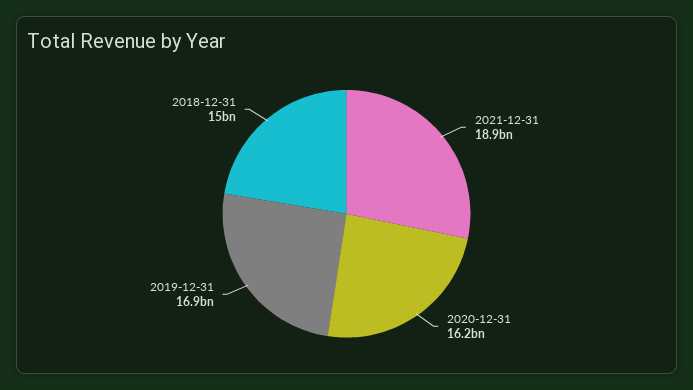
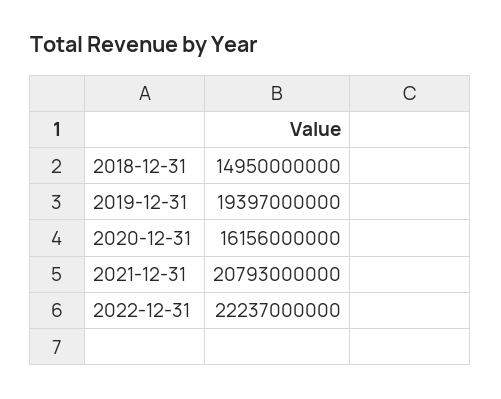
2021-12-31: 18900000000 -> 20793000000
2019-12-31: 16900000000 -> 19397000000
2022-12-31: none -> 22237000000

